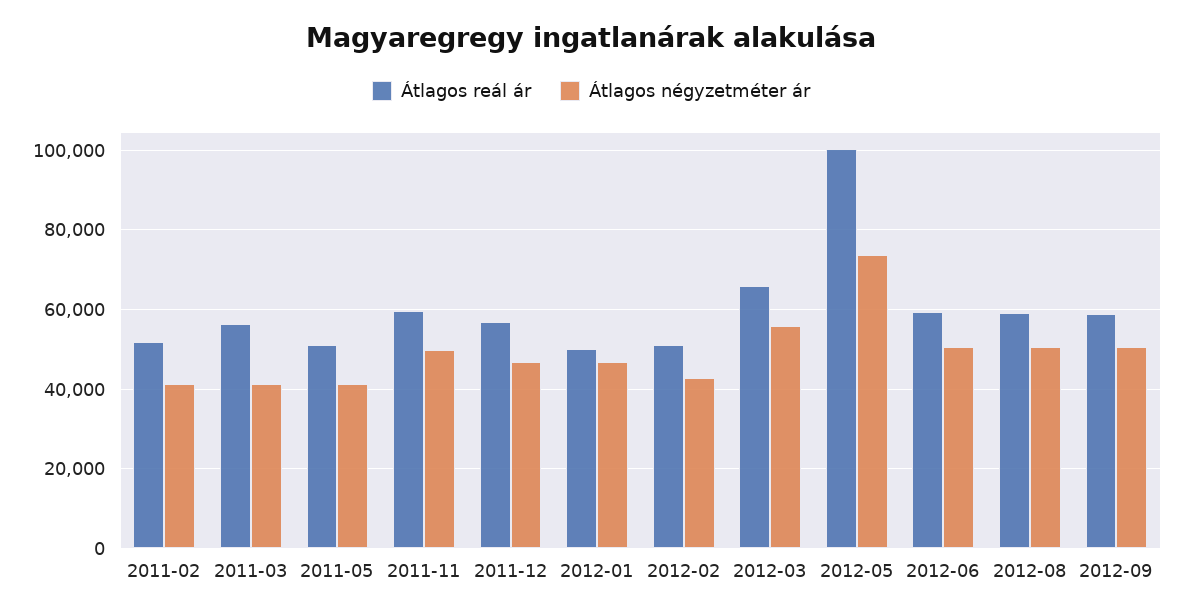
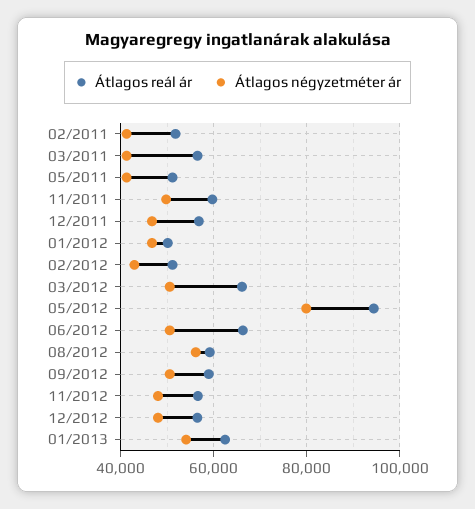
Átlagos négyzetméter ár, 2012-03: 56000 -> 50000
Átlagos reál ár, 2012-05: 100000 -> 94000
Átlagos négyzetméter ár, 2012-05: 74000 -> 80000
Átlagos reál ár, 2012-06: 60000 -> 66000
Átlagos négyzetméter ár, 2012-08: 50000 -> 56000
Átlagos reál ár, 11/2012: none -> 56000
Átlagos négyzetméter ár, 11/2012: none -> 48000
Átlagos reál ár, 12/2012: none -> 56000
Átlagos négyzetméter ár, 12/2012: none -> 48000
Átlagos reál ár, 01/2013: none -> 62000
Átlagos négyzetméter ár, 01/2013: none -> 54000

